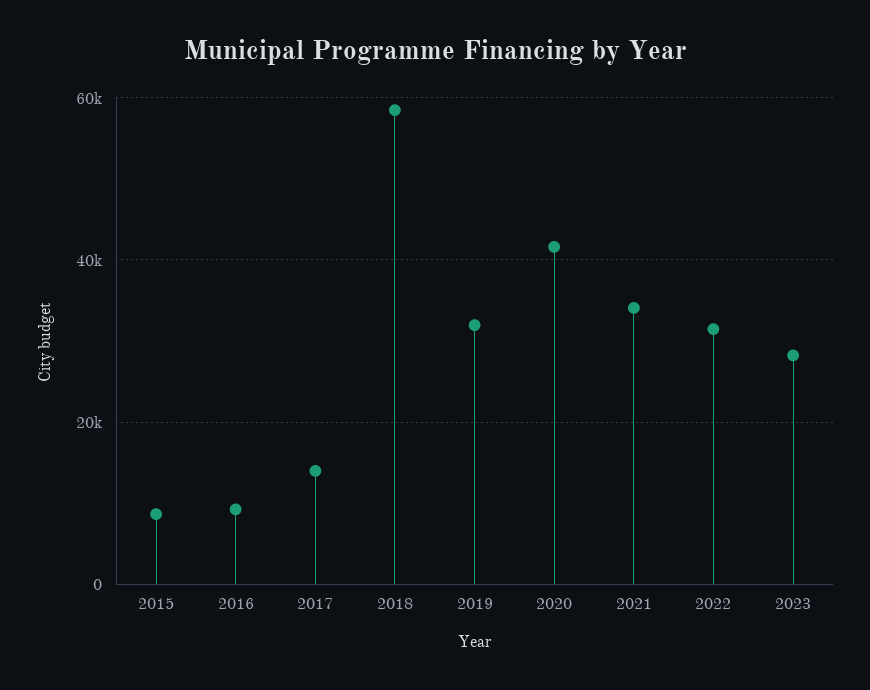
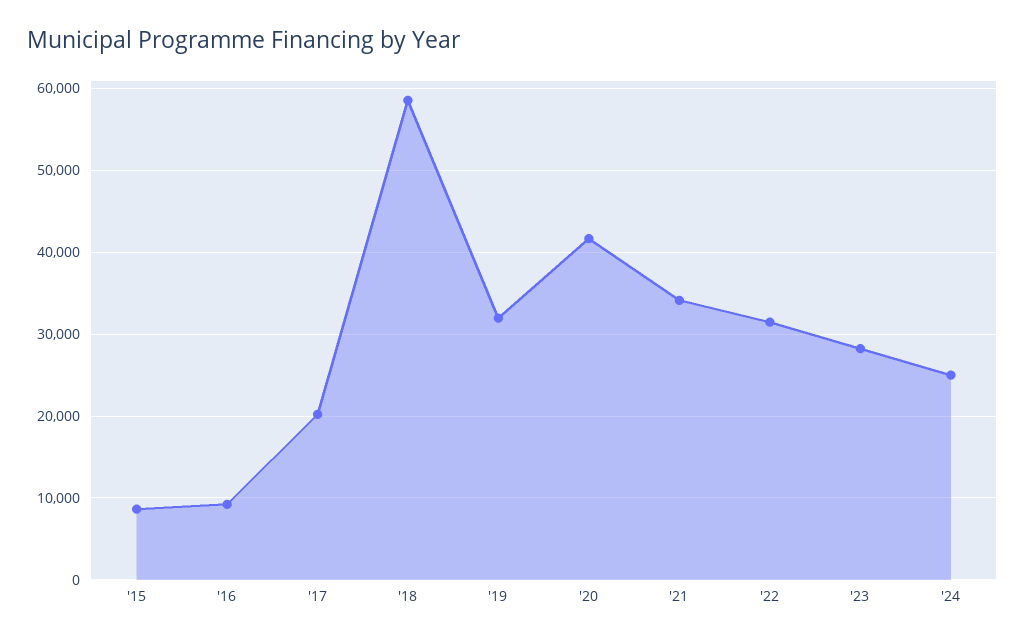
2017: 14000 -> 20000
'24: none -> 25000

